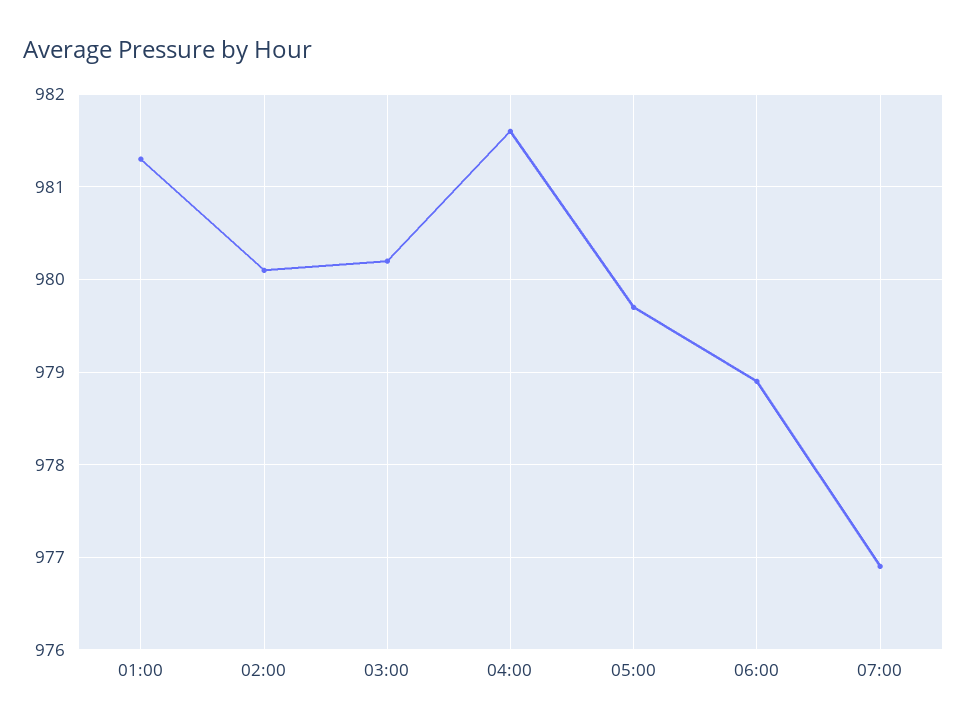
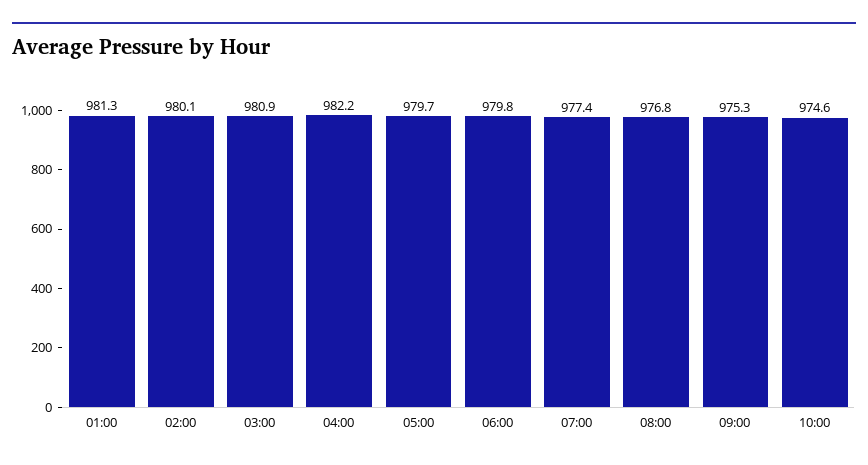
03:00: 980.2 -> 980.9
04:00: 981.6 -> 982.2
06:00: 978.9 -> 979.8
07:00: 976.9 -> 977.4
08:00: none -> 976.8
09:00: none -> 975.3
10:00: none -> 974.6

